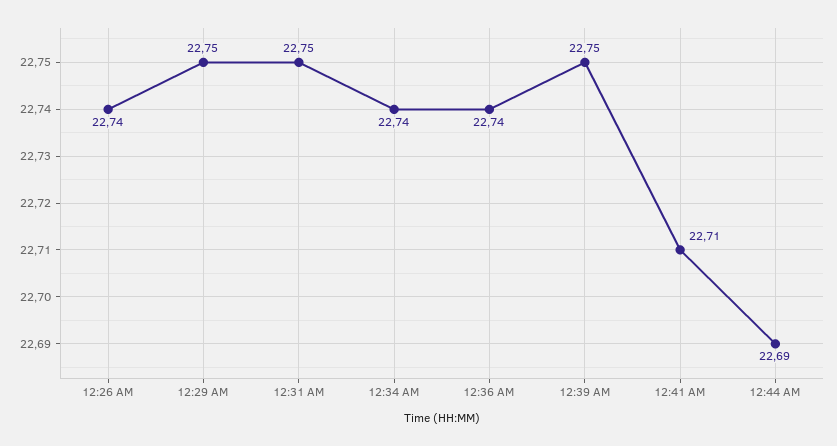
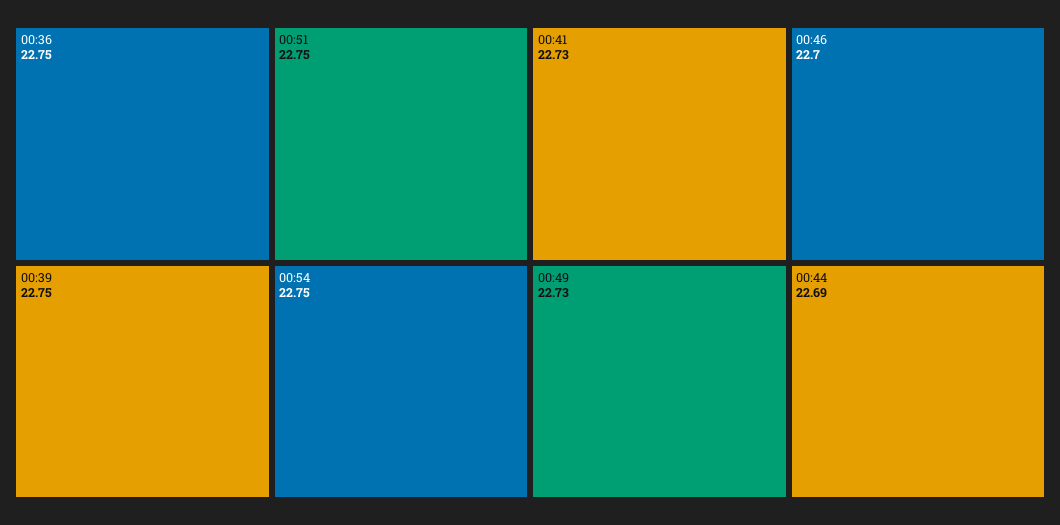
12:26 AM: 22.74 -> none
12:29 AM: 22.75 -> none
12:31 AM: 22.75 -> none
12:34 AM: 22.74 -> none
12:36 AM: 22.74 -> 22.75
12:41 AM: 22.71 -> 22.73
00:51: none -> 22.75
00:54: none -> 22.75
00:49: none -> 22.73
00:46: none -> 22.7

